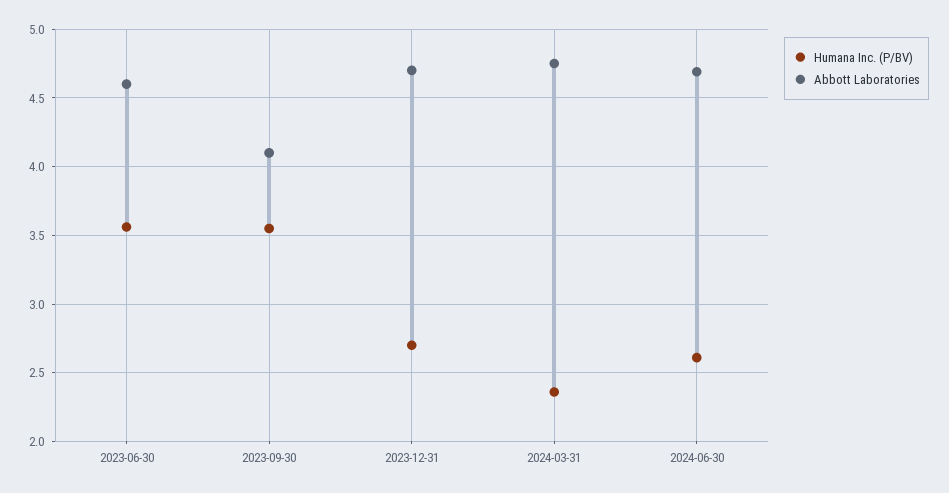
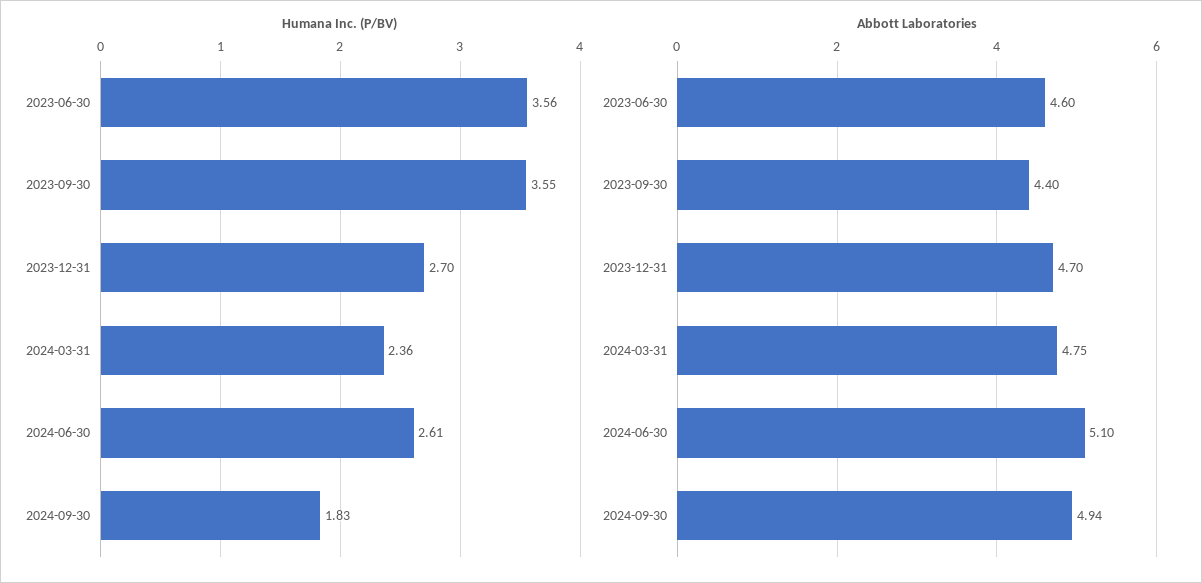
Abbott Laboratories, 2023-09-30: 4.1 -> 4.4
Abbott Laboratories, 2024-06-30: 4.7 -> 5.1
Humana Inc. (P/BV), 2024-09-30: none -> 1.83
Abbott Laboratories, 2024-09-30: none -> 4.94

